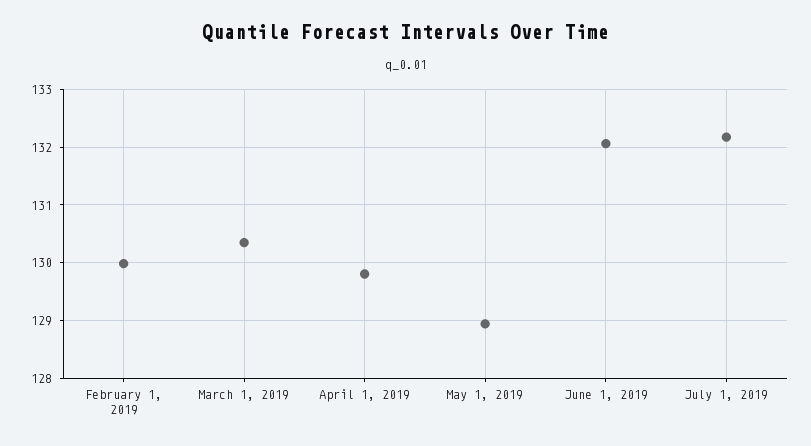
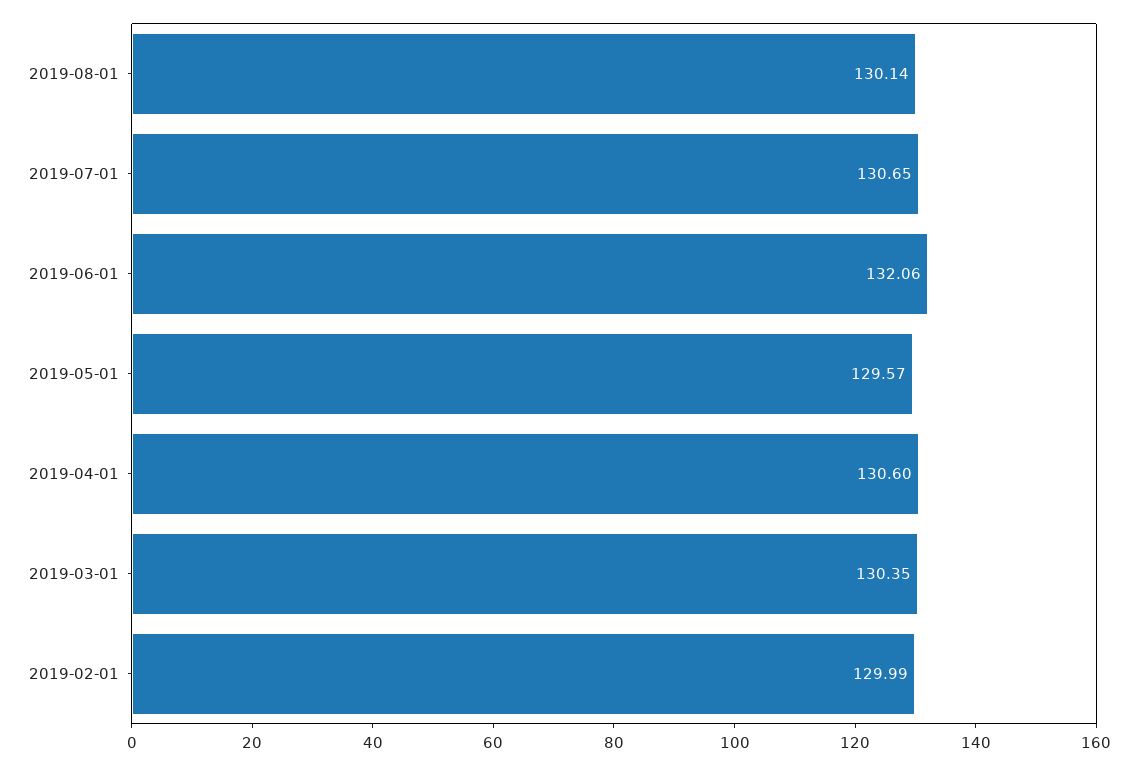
April 1, 2019: 129.8 -> 130.6
May 1, 2019: 129 -> 129.57
July 1, 2019: 132.2 -> 130.65
2019-08-01: none -> 130.14

